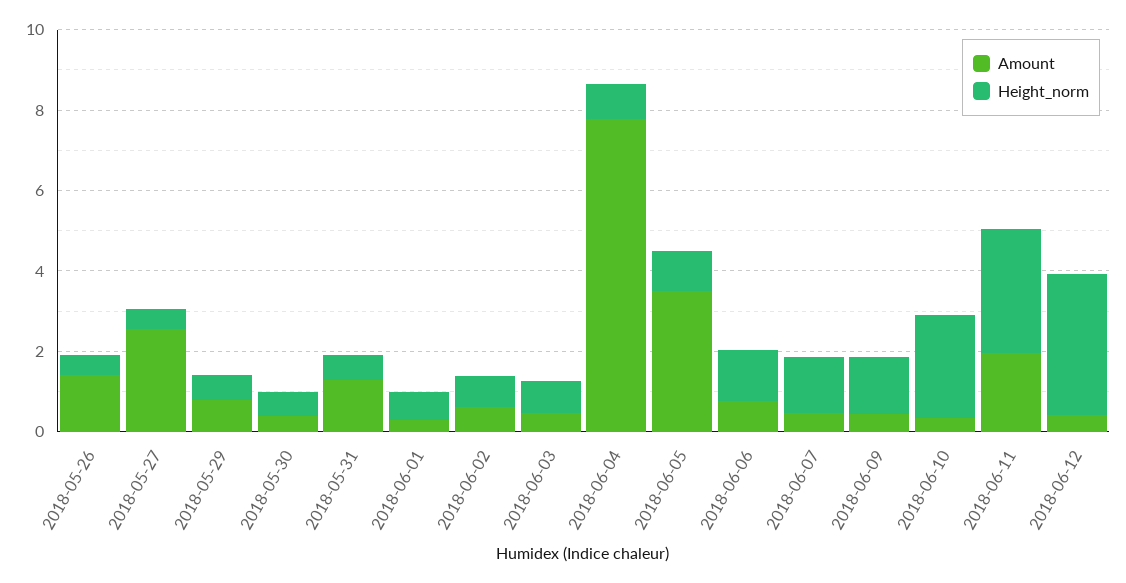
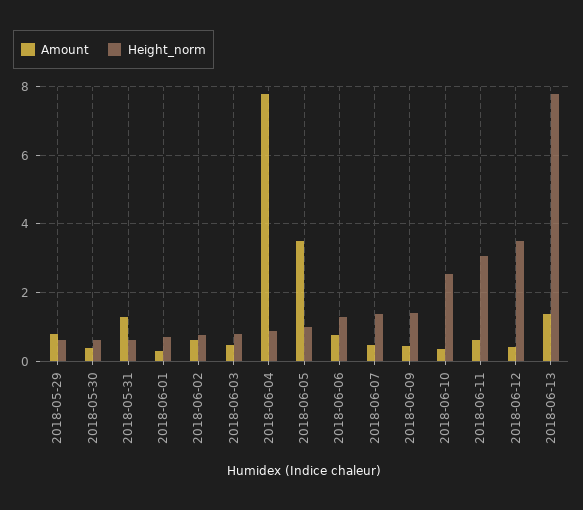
Amount, 2018-05-26: 1.5 -> none
Height_norm, 2018-05-26: 0.5 -> none
Amount, 2018-05-27: 2.5 -> none
Height_norm, 2018-05-27: 0.5 -> none
Amount, 2018-06-11: 2 -> 0.6
Amount, 2018-06-13: none -> 1.4
Height_norm, 2018-06-13: none -> 7.8

